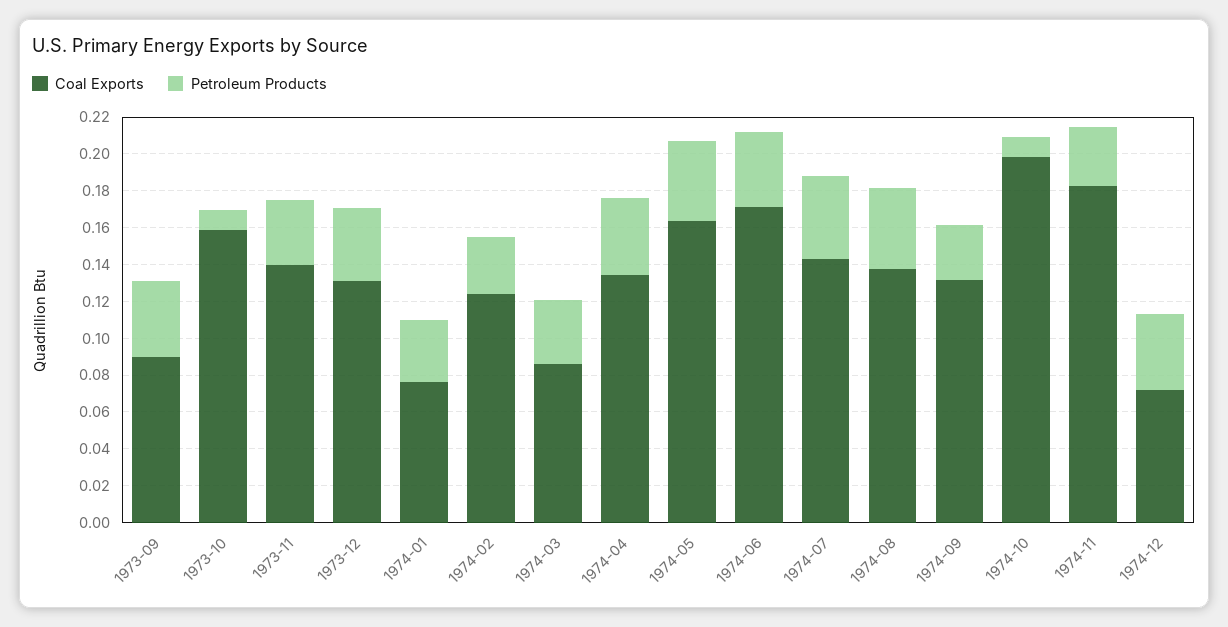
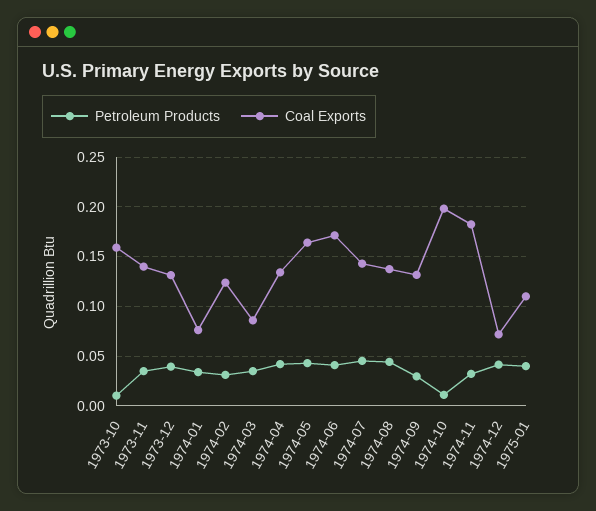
Coal Exports, 1973-09: 0.09 -> none
Petroleum Products, 1973-09: 0.04 -> none
Petroleum Products, 1975-01: none -> 0.04
Coal Exports, 1975-01: none -> 0.11

